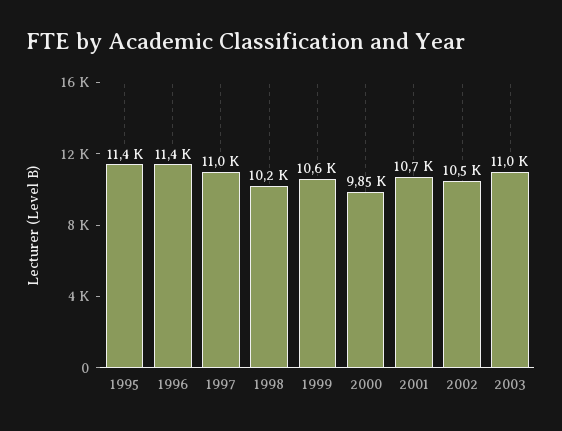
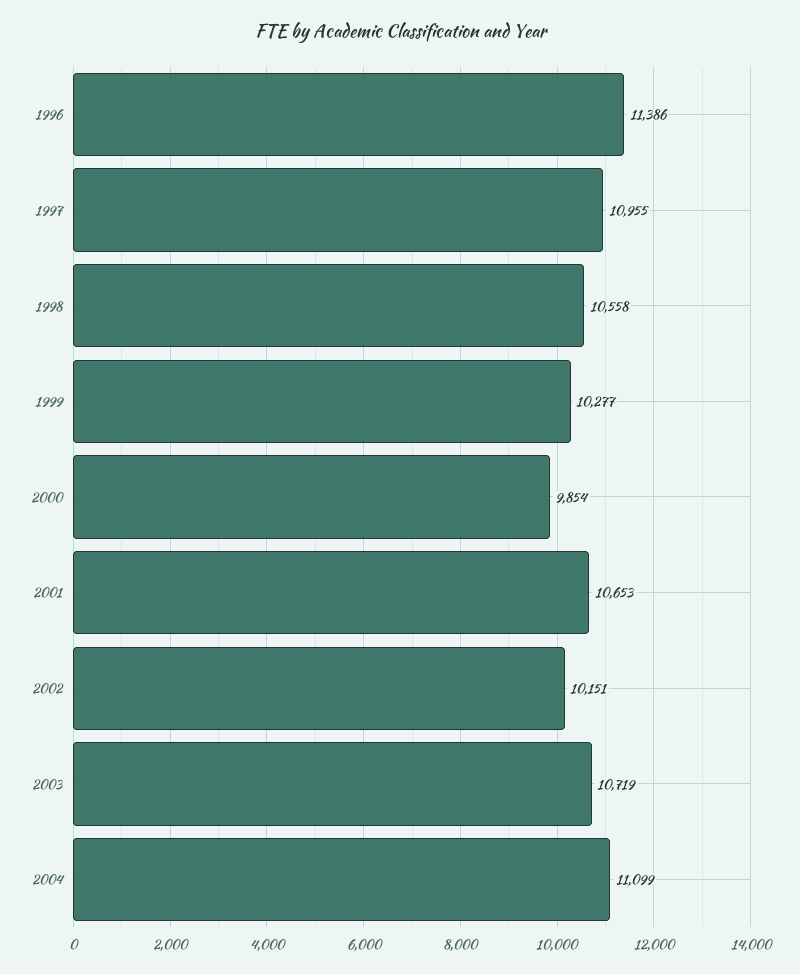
1995: 11400 -> none
1998: 10200 -> 10558
1999: 10600 -> 10277
2002: 10500 -> 10151
2003: 11000 -> 10719
2004: none -> 11099

